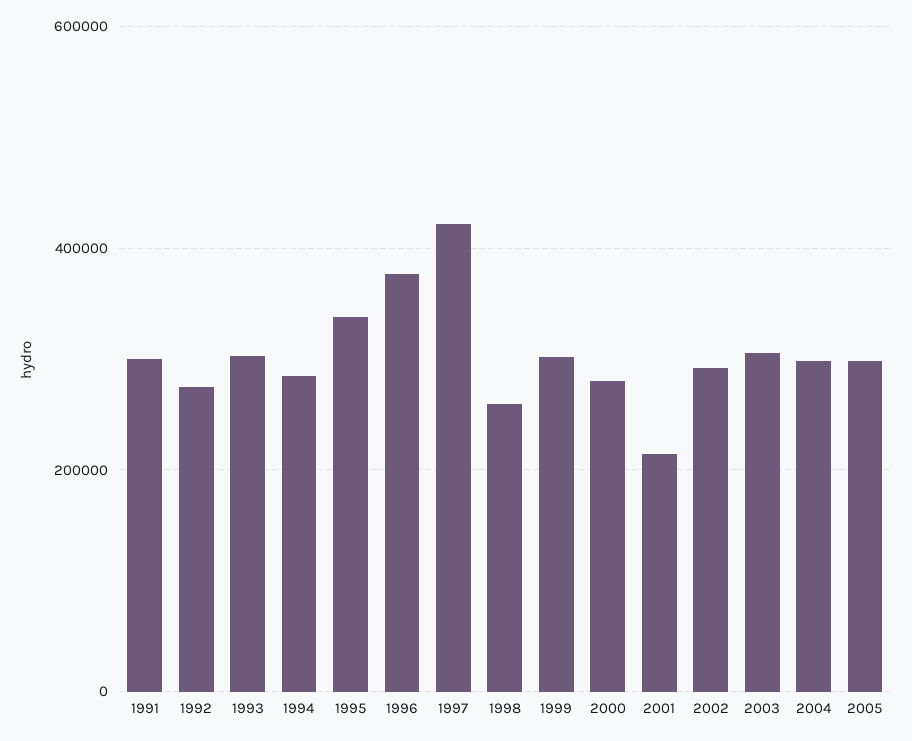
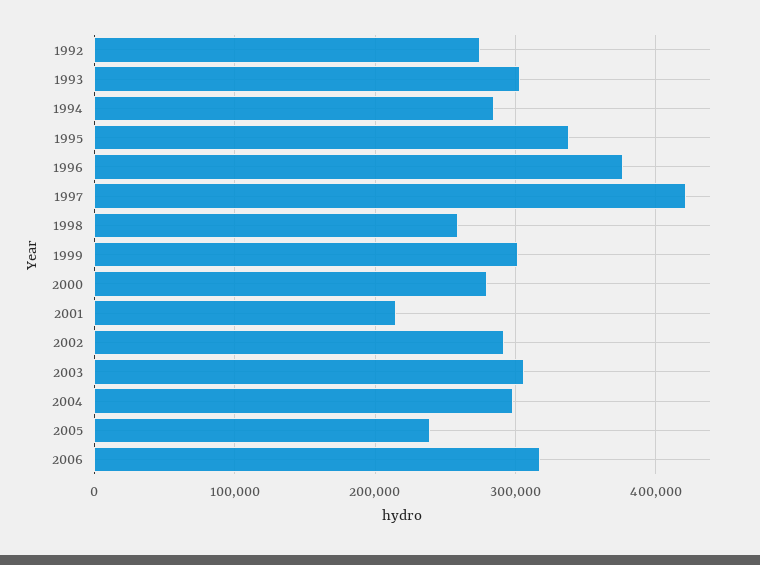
1991: 300000 -> none
2005: 300000 -> 240000
2006: none -> 320000

